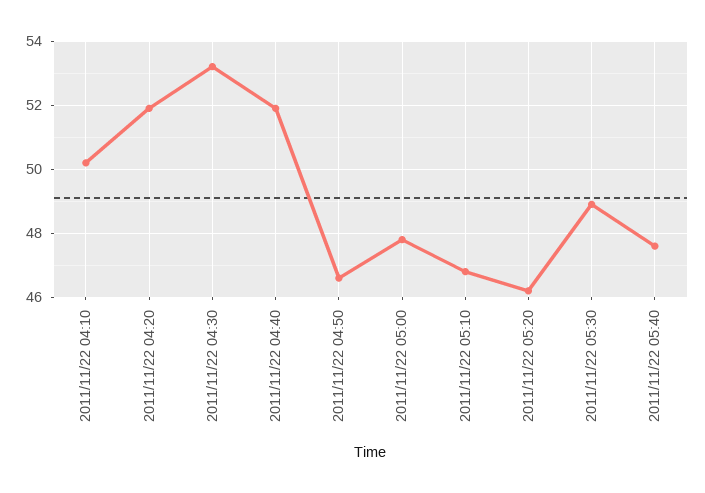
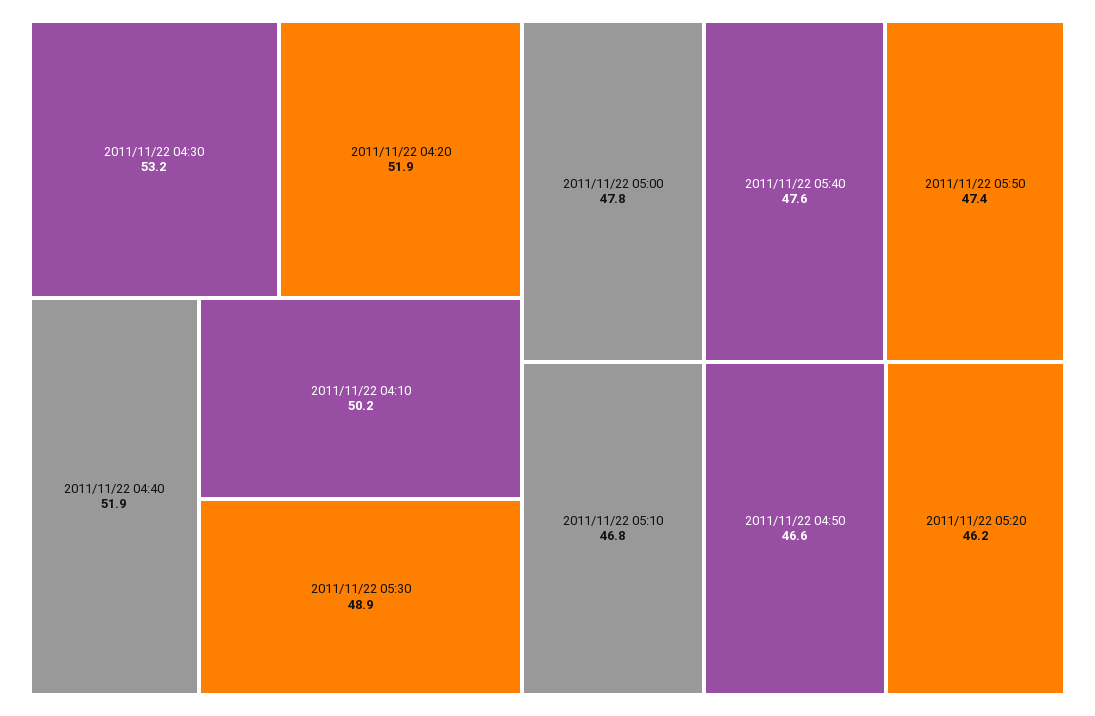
2011/11/22 05:50: none -> 47.4

